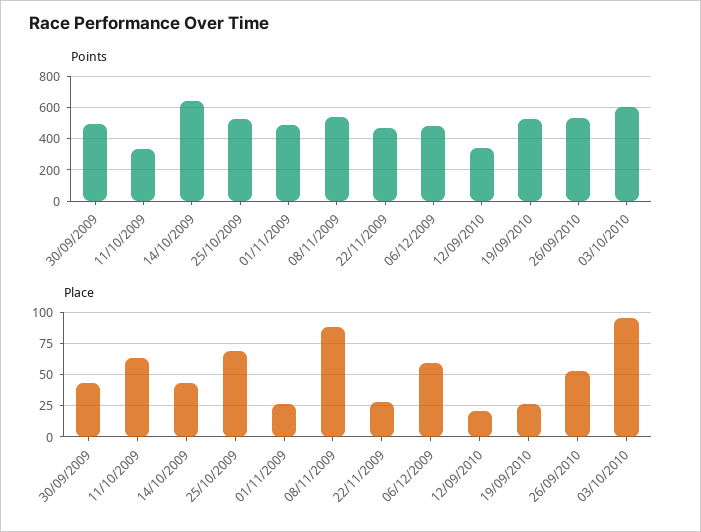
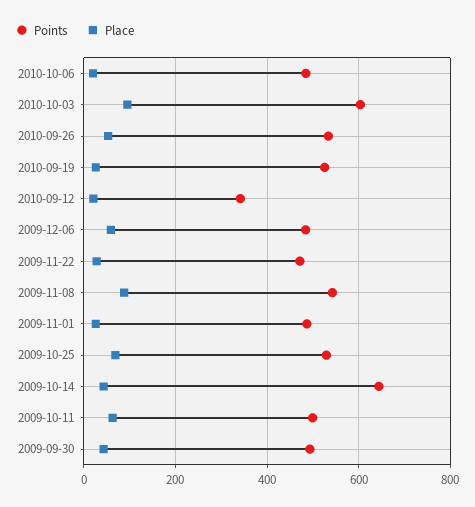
Points, 11/10/2009: 350 -> 500
Points, 2010-10-06: none -> 480
Place, 2010-10-06: none -> 20

